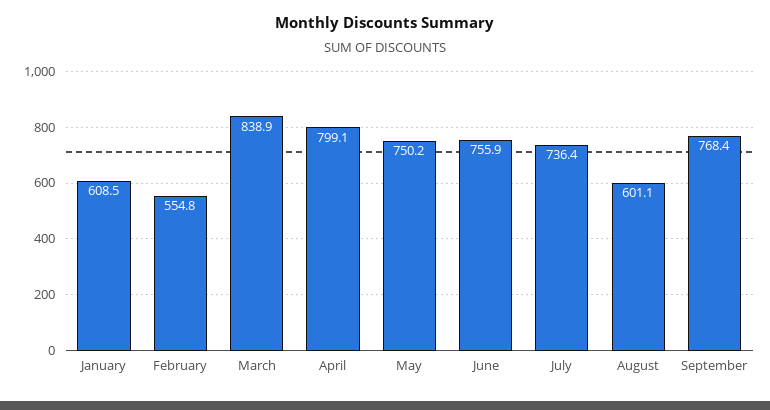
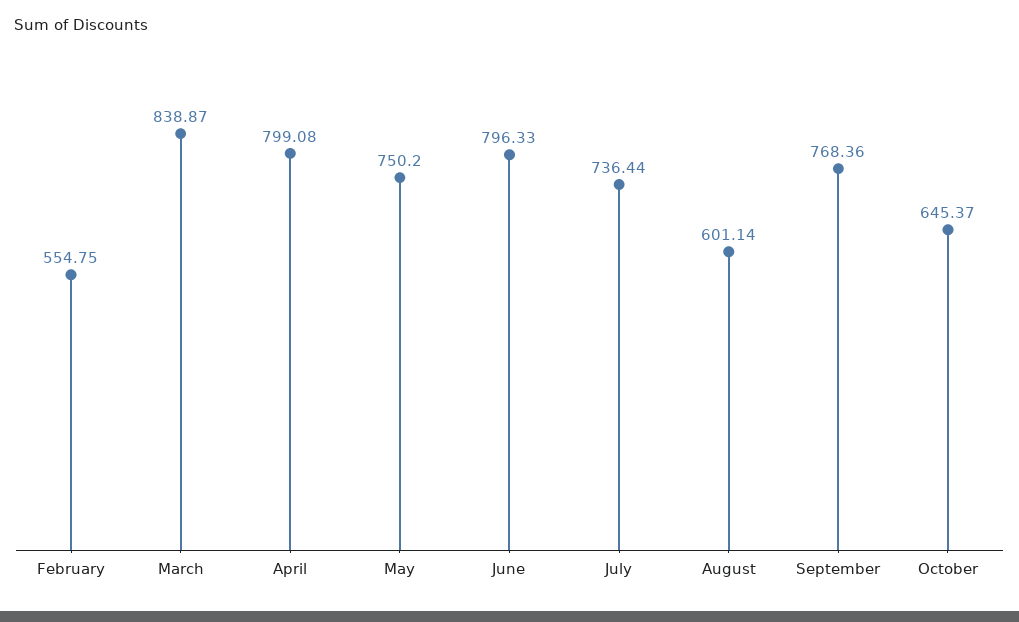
January: 608.5 -> none
June: 755.9 -> 796.33
October: none -> 645.37

